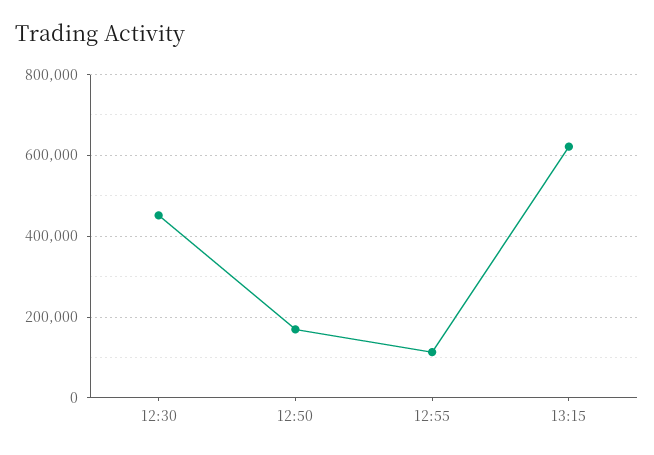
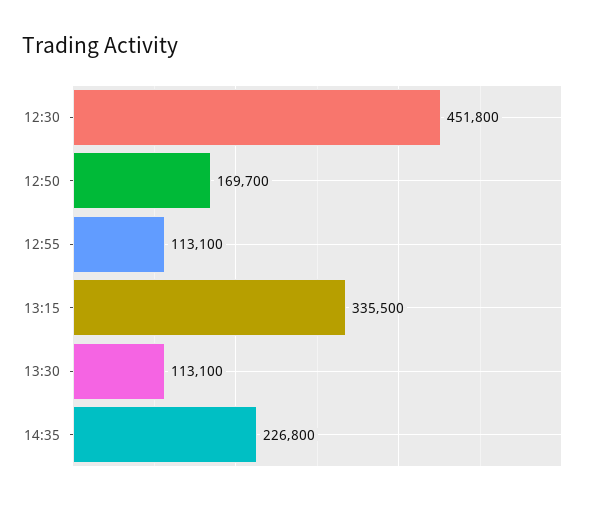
13:15: 620000 -> 335500
13:30: none -> 113100
14:35: none -> 226800

